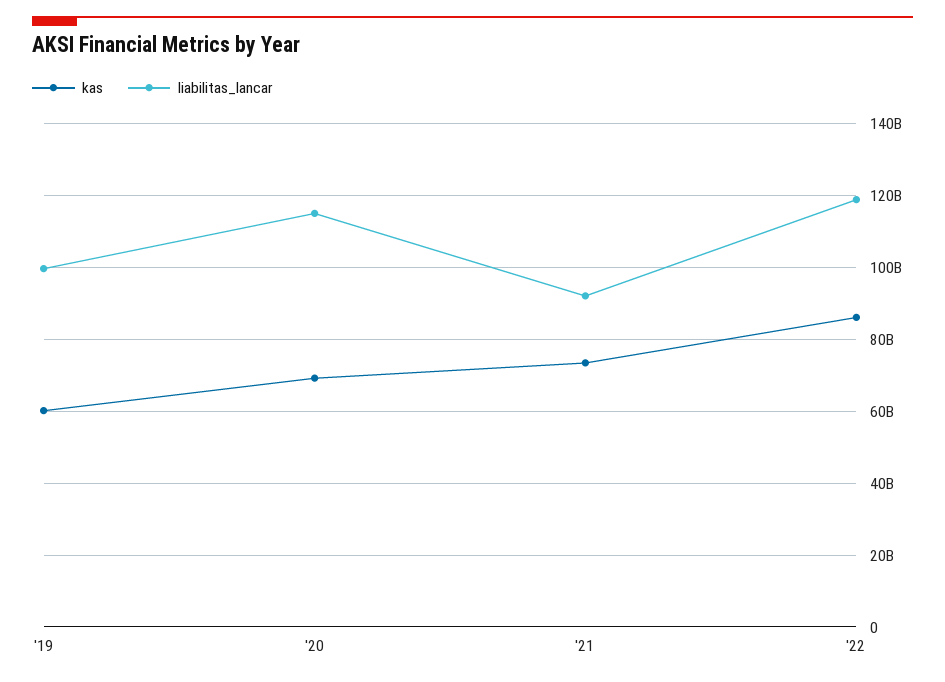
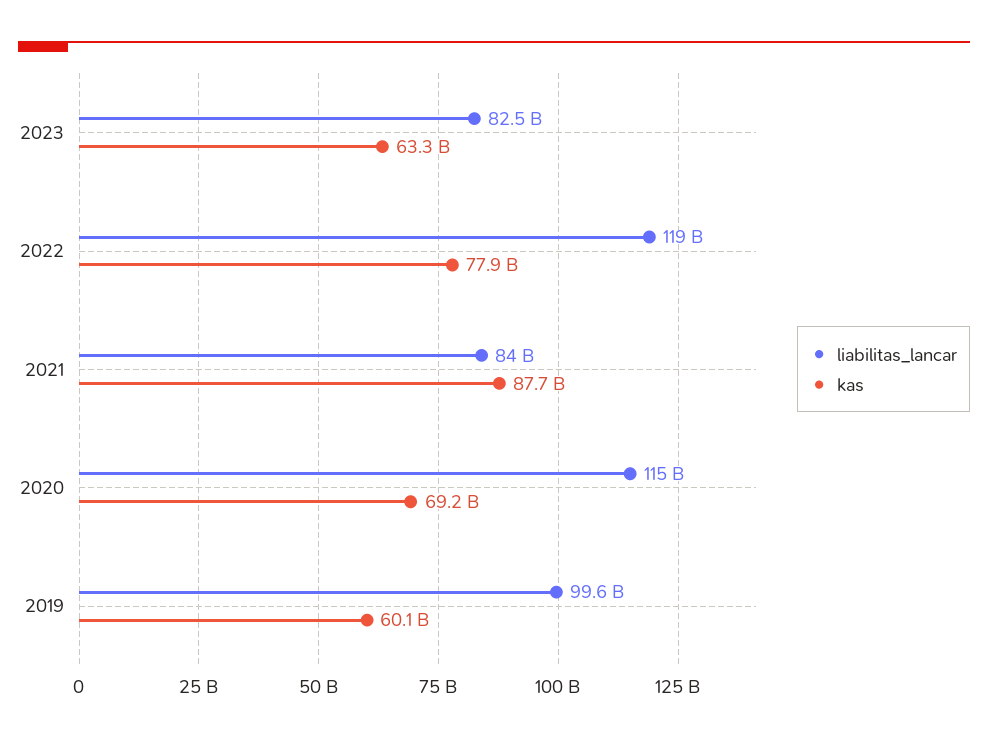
kas, '21: 74000000000 -> 87700000000
liabilitas_lancar, '21: 92000000000 -> 84000000000
kas, '22: 86000000000 -> 77900000000
liabilitas_lancar, 2023: none -> 82500000000
kas, 2023: none -> 63300000000

